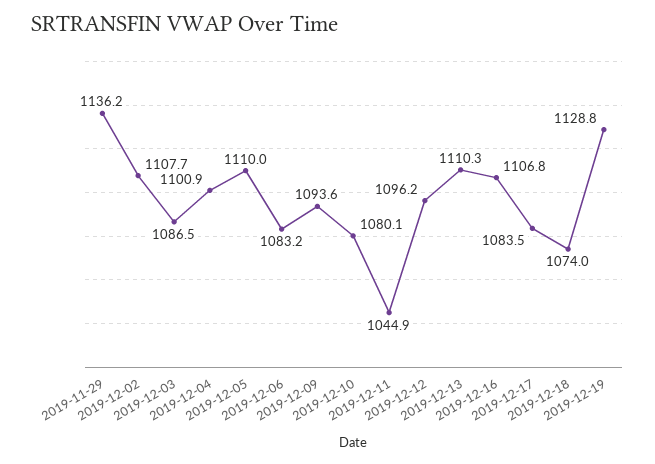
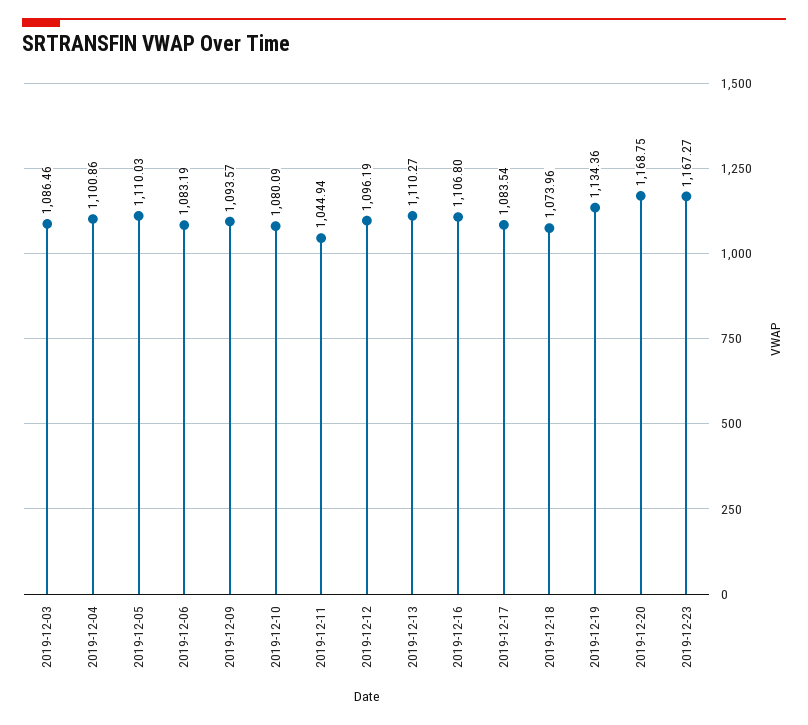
2019-11-29: 1136.2 -> none
2019-12-02: 1107.7 -> none
2019-12-19: 1128.8 -> 1134.36
2019-12-20: none -> 1168.75
2019-12-23: none -> 1167.27

